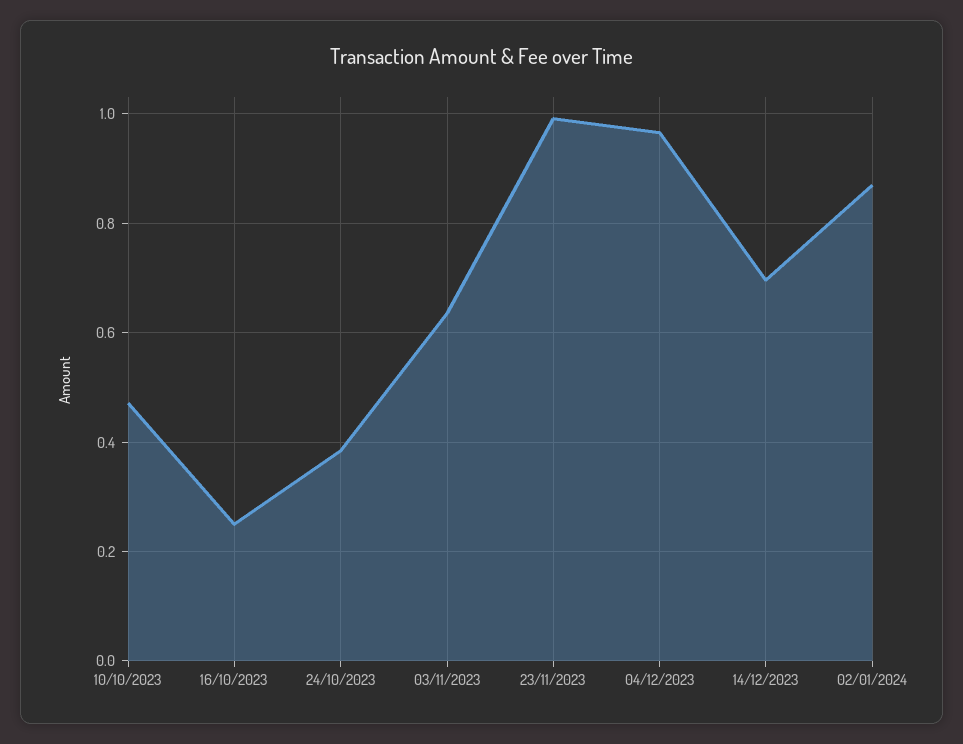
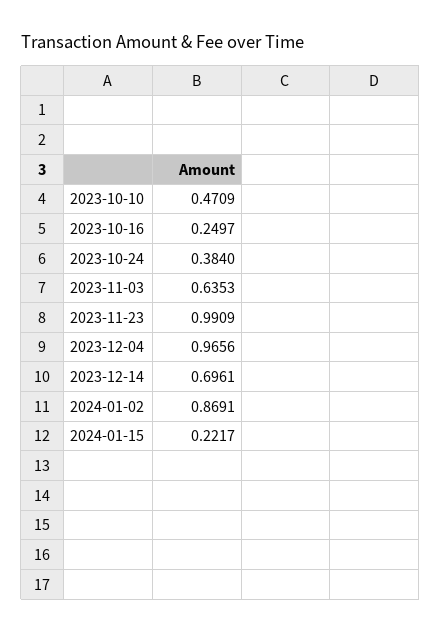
2024-01-15: none -> 0.2217

